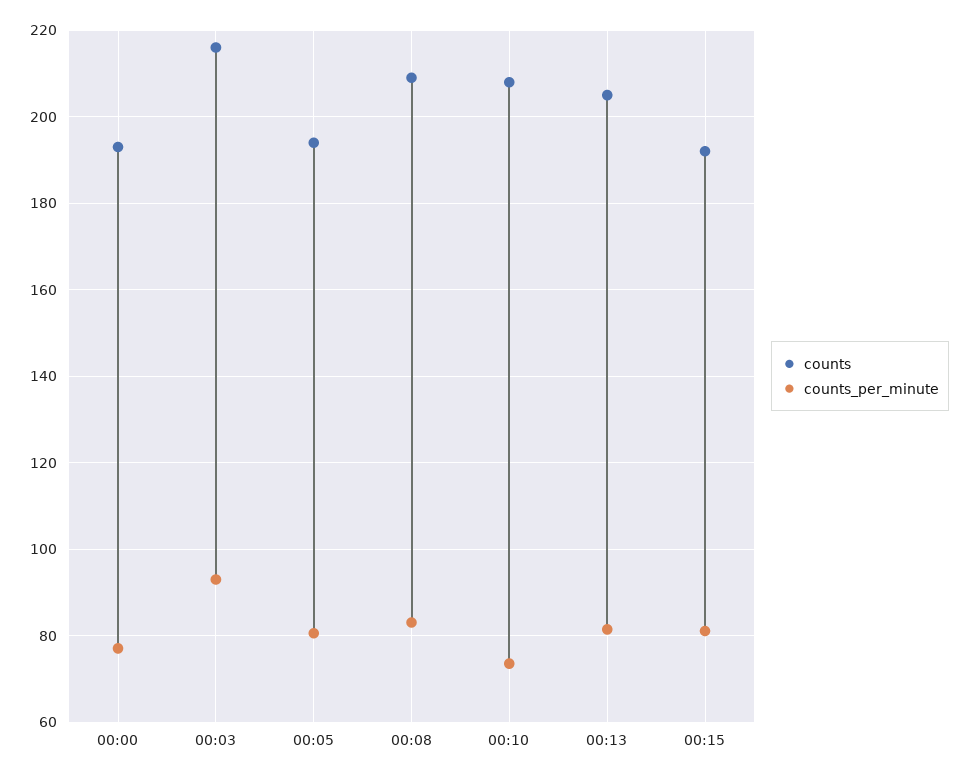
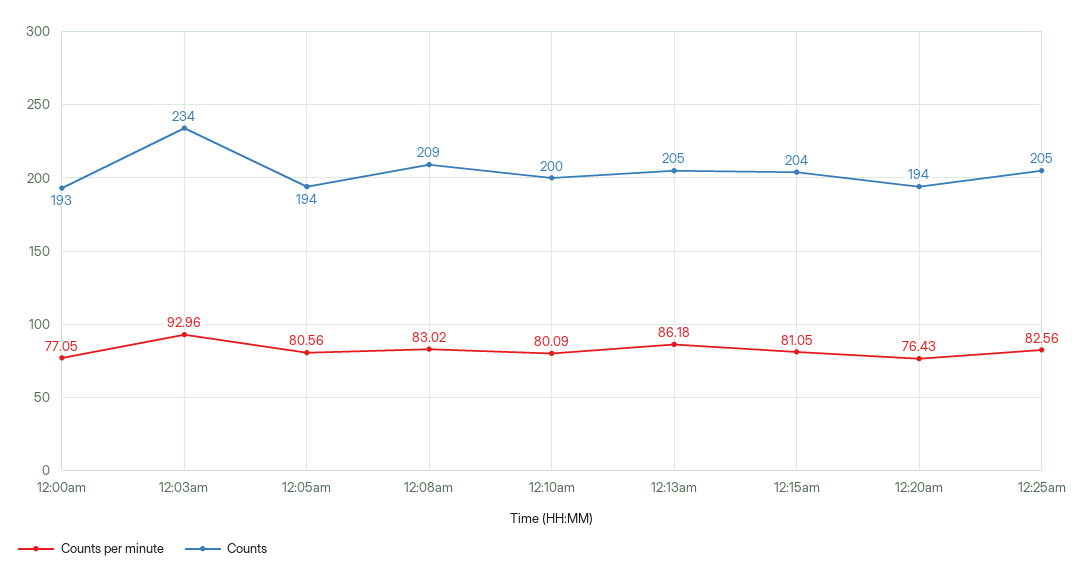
counts, 00:03: 216 -> 234
counts, 00:10: 208 -> 200
counts_per_minute, 00:10: 74 -> 80.09
counts_per_minute, 00:13: 82 -> 86.18
counts, 00:15: 192 -> 204
counts_per_minute, 12:20am: none -> 76.43
counts, 12:20am: none -> 194
counts_per_minute, 12:25am: none -> 82.56
counts, 12:25am: none -> 205

